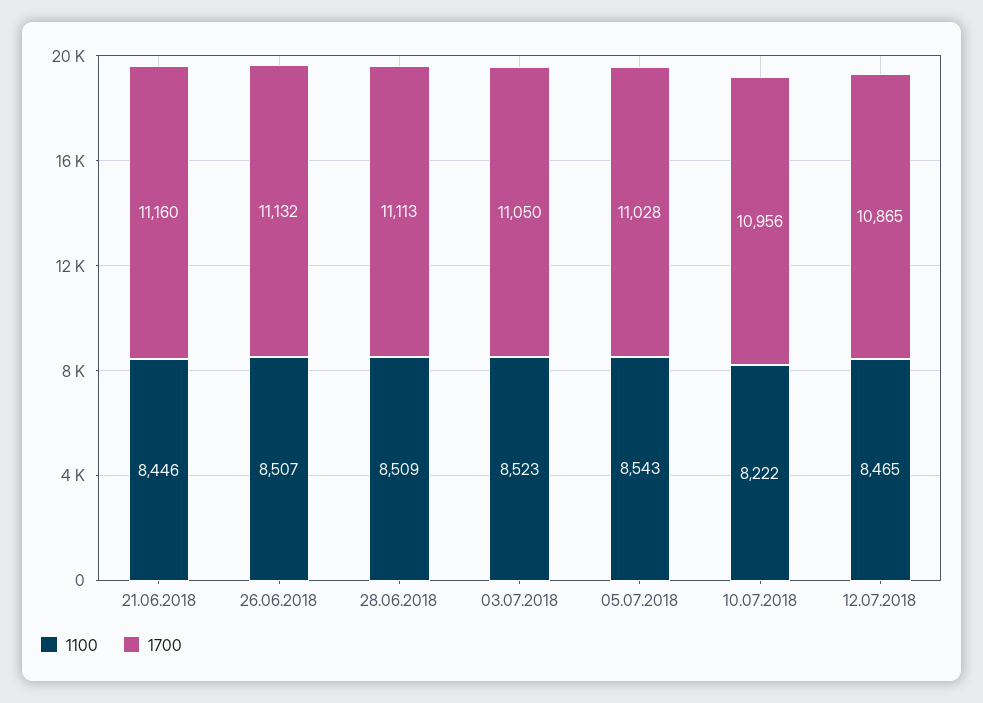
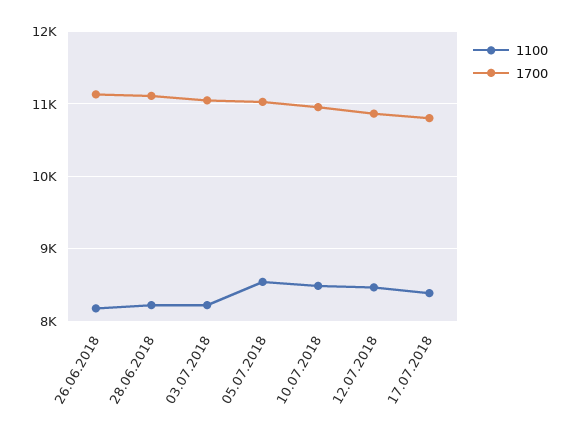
1100, 21.06.2018: 8446 -> none
1700, 21.06.2018: 11160 -> none
1100, 26.06.2018: 8507 -> 8200
1100, 28.06.2018: 8509 -> 8200
1100, 03.07.2018: 8523 -> 8200
1100, 10.07.2018: 8222 -> 8500
1100, 17.07.2018: none -> 8400
1700, 17.07.2018: none -> 10800

